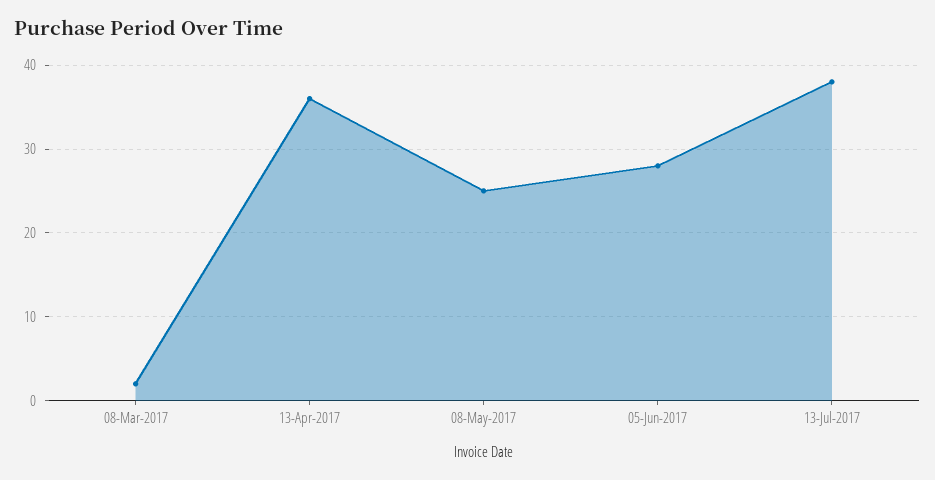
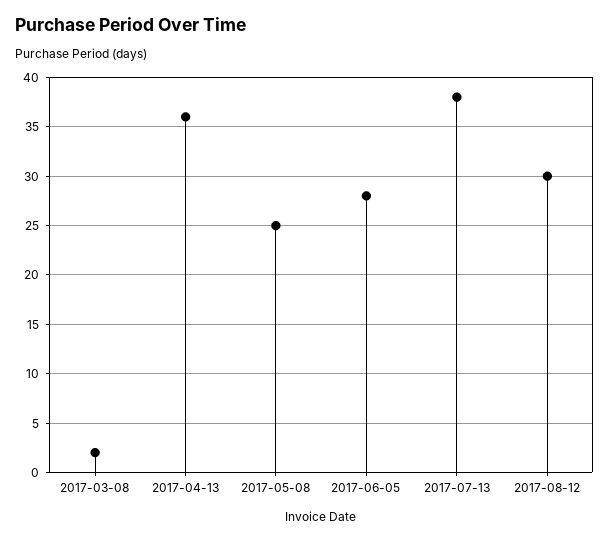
2017-08-12: none -> 30

